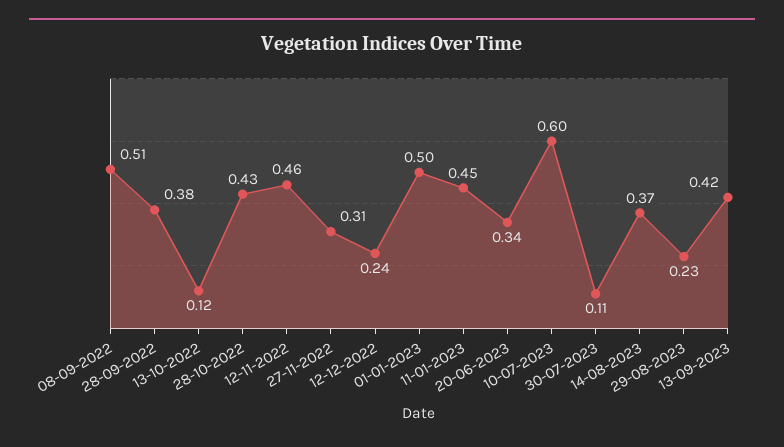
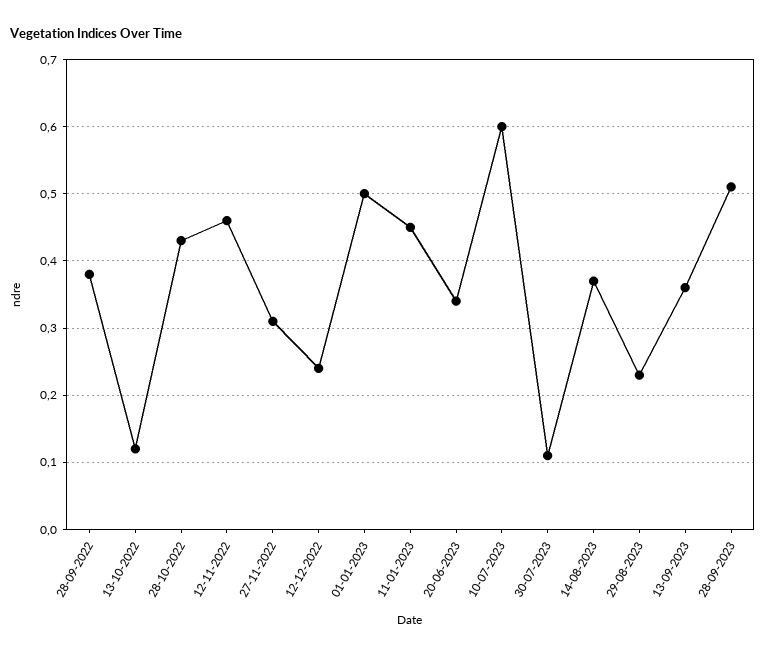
08-09-2022: 0.51 -> none
13-09-2023: 0.42 -> 0.36
28-09-2023: none -> 0.51

